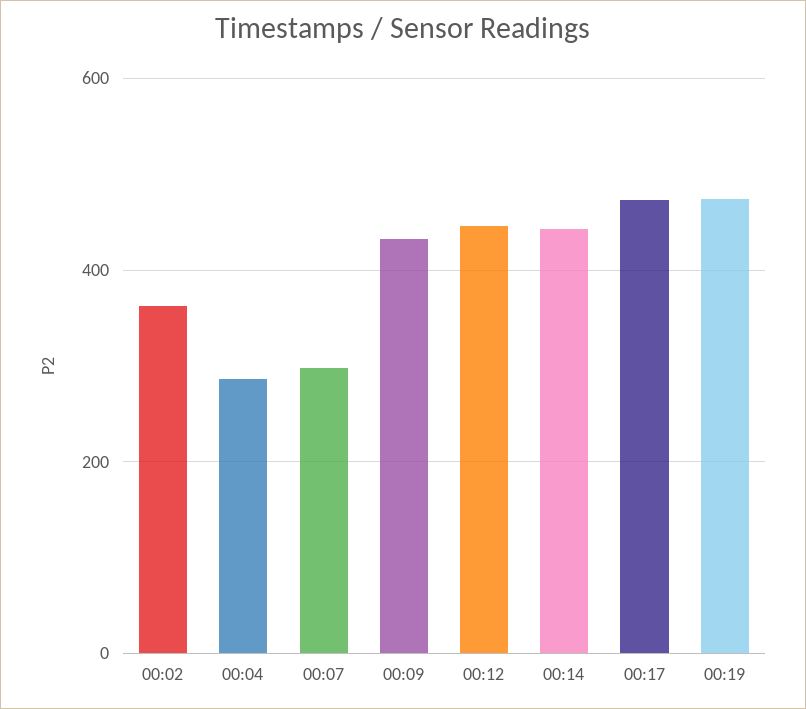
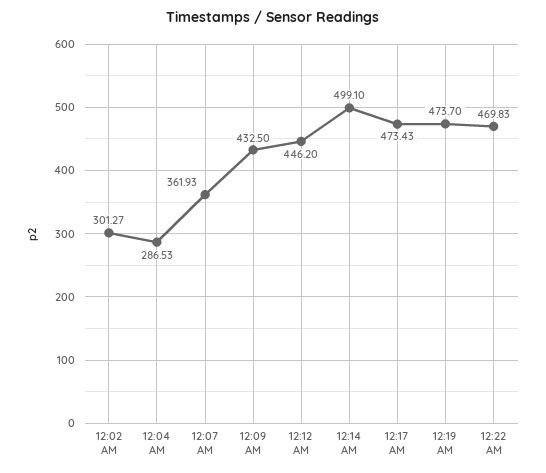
00:02: 360 -> 301.27
00:07: 300 -> 361.93
00:14: 440 -> 499.1
12:22 AM: none -> 469.83

